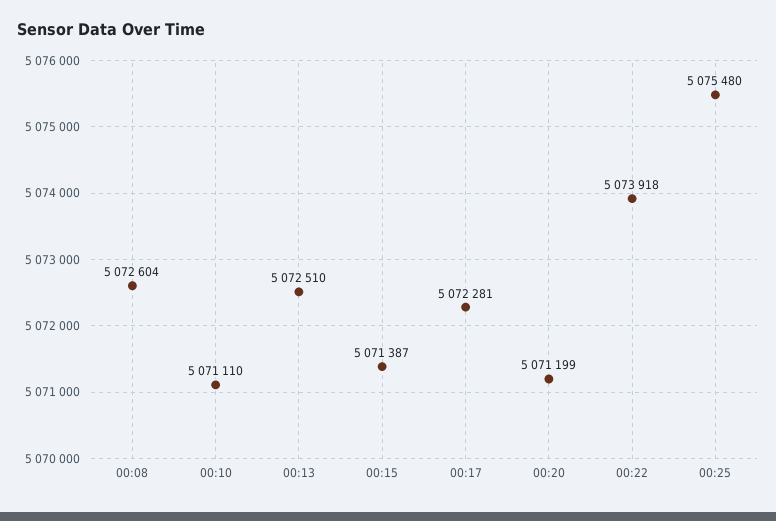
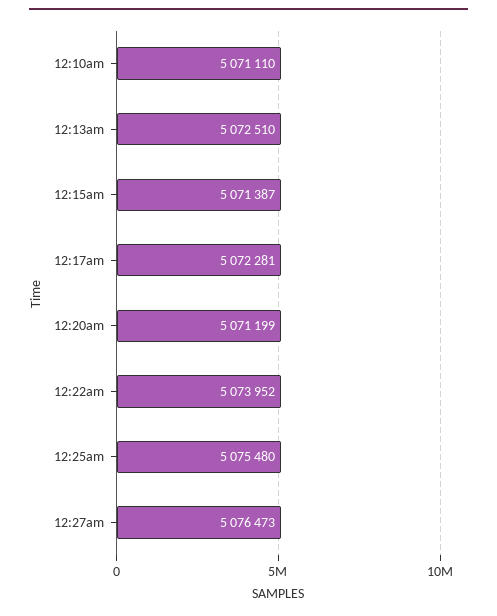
00:08: 5072604 -> none
00:22: 5073918 -> 5073952
12:27am: none -> 5076473

